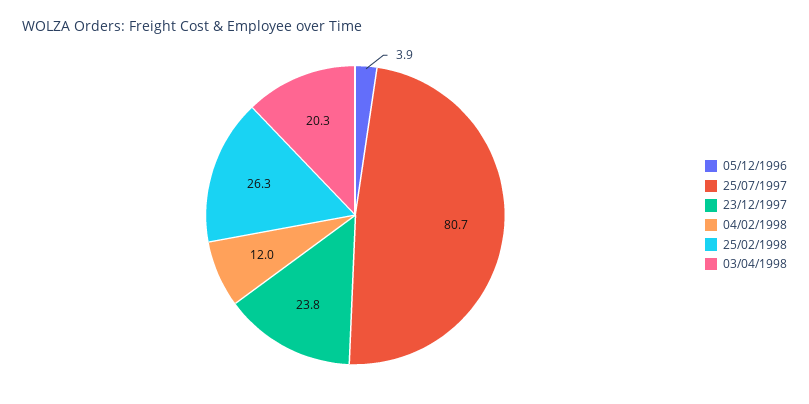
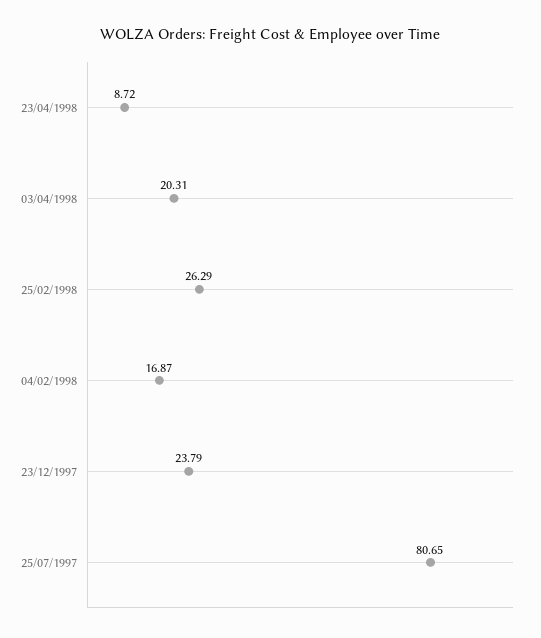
05/12/1996: 3.9 -> none
04/02/1998: 12 -> 16.87
23/04/1998: none -> 8.72

